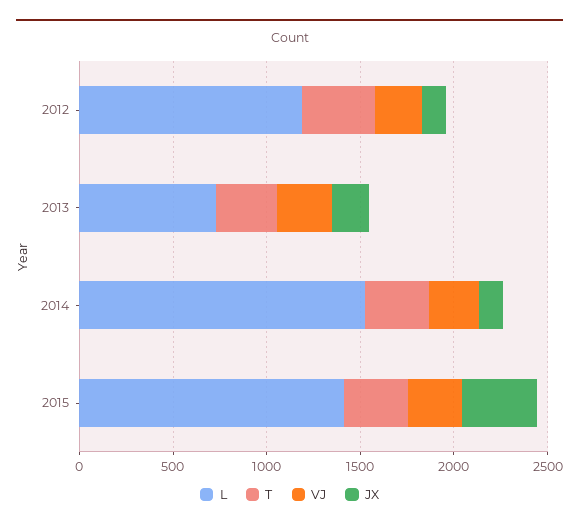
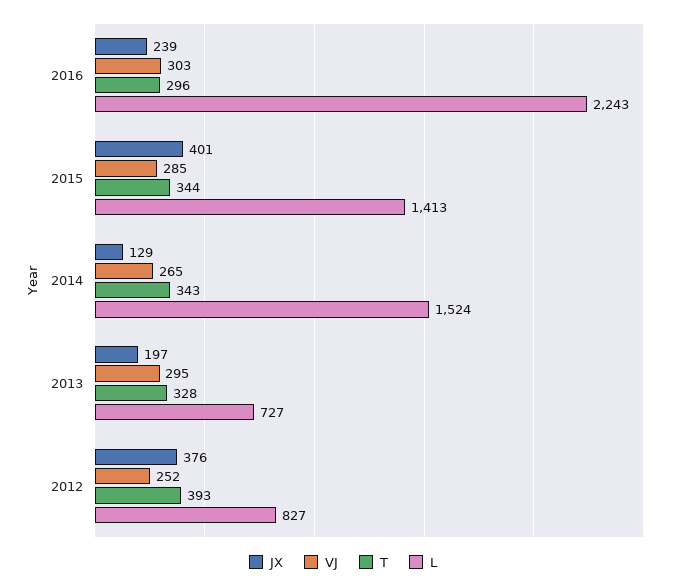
L, 2012: 1200 -> 827
JX, 2012: 100 -> 376
JX, 2016: none -> 239
VJ, 2016: none -> 303
T, 2016: none -> 296
L, 2016: none -> 2243

